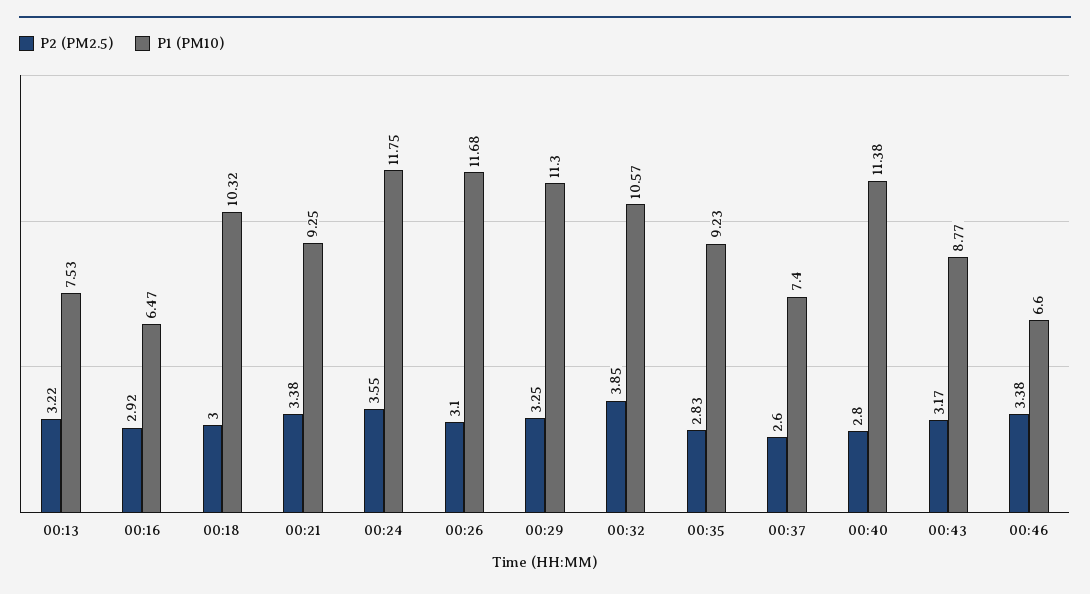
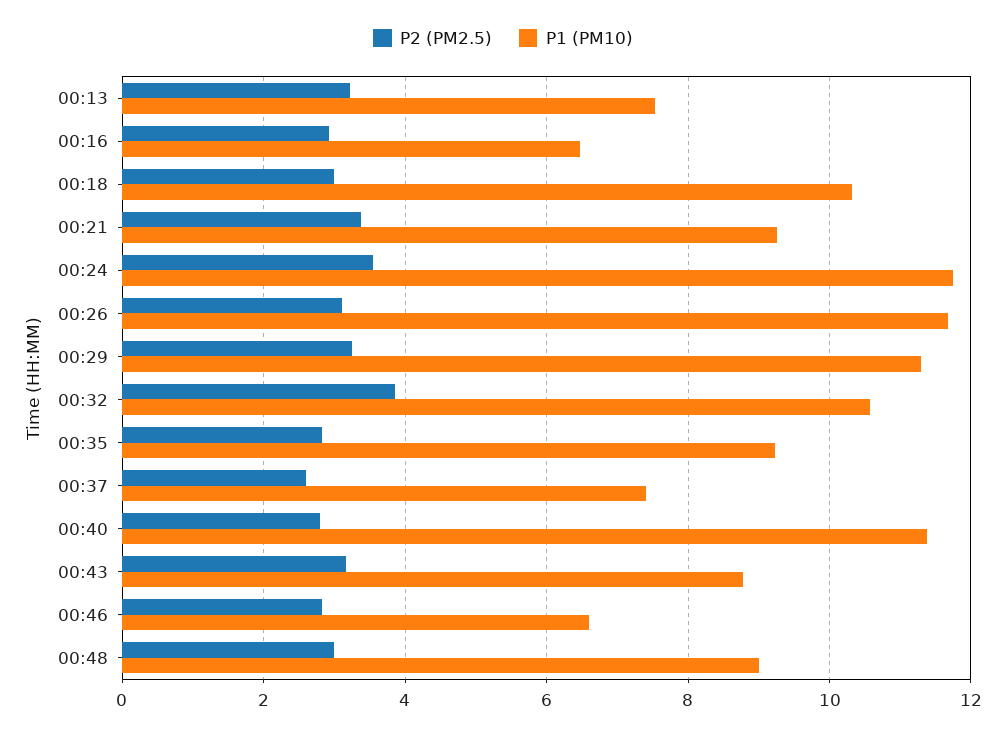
P2 (PM2.5), 00:46: 3.38 -> 2.8
P2 (PM2.5), 00:48: none -> 3
P1 (PM10), 00:48: none -> 9

